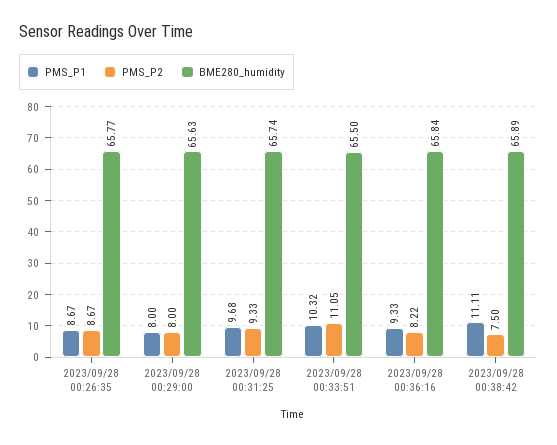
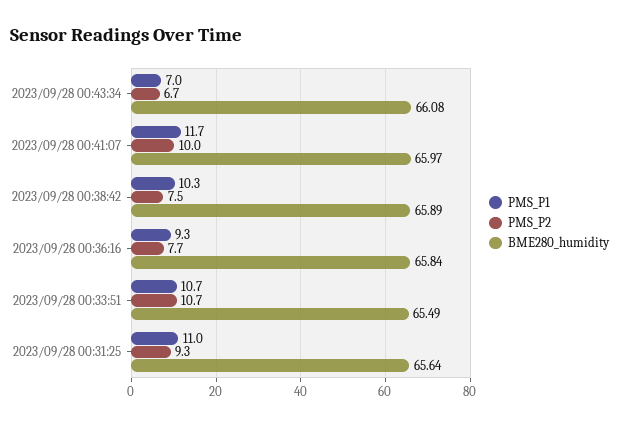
PMS_P1, 2023/09/28 00:26:35: 8.67 -> none
PMS_P2, 2023/09/28 00:26:35: 8.67 -> none
BME280_humidity, 2023/09/28 00:26:35: 65.77 -> none
PMS_P1, 2023/09/28 00:29:00: 8 -> none
PMS_P2, 2023/09/28 00:29:00: 8 -> none
BME280_humidity, 2023/09/28 00:29:00: 65.63 -> none
PMS_P1, 2023/09/28 00:31:25: 9.68 -> 11
BME280_humidity, 2023/09/28 00:31:25: 65.74 -> 65.64
PMS_P1, 2023/09/28 00:33:51: 10.32 -> 10.7
PMS_P2, 2023/09/28 00:33:51: 11.05 -> 10.7
BME280_humidity, 2023/09/28 00:33:51: 65.5 -> 65.49
PMS_P2, 2023/09/28 00:36:16: 8.22 -> 7.7
PMS_P1, 2023/09/28 00:38:42: 11.11 -> 10.3
PMS_P1, 2023/09/28 00:43:34: none -> 7
PMS_P2, 2023/09/28 00:43:34: none -> 6.7
BME280_humidity, 2023/09/28 00:43:34: none -> 66.08
PMS_P1, 2023/09/28 00:41:07: none -> 11.7
PMS_P2, 2023/09/28 00:41:07: none -> 10
BME280_humidity, 2023/09/28 00:41:07: none -> 65.97

